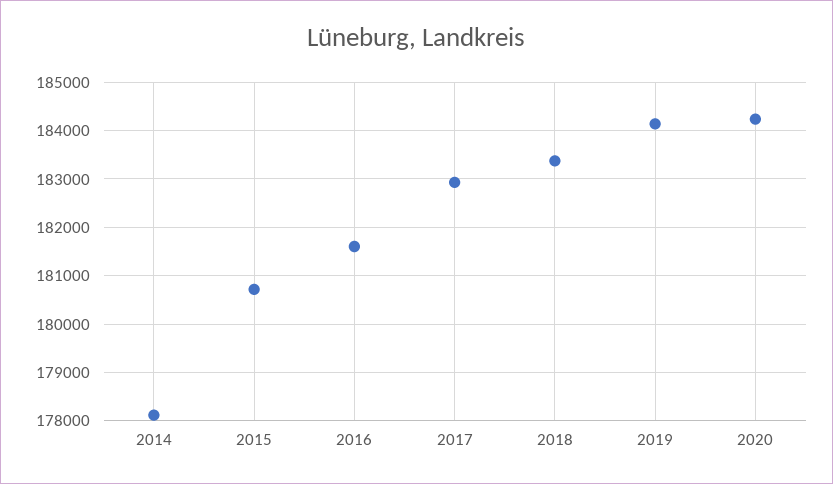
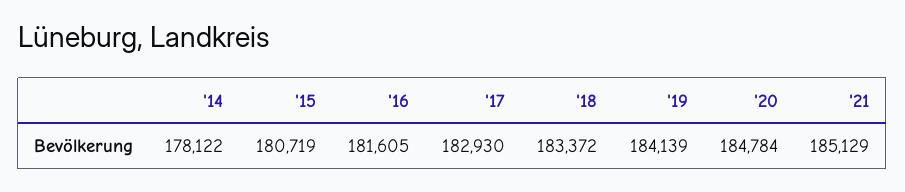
2020: 184200 -> 184784
'21: none -> 185129

